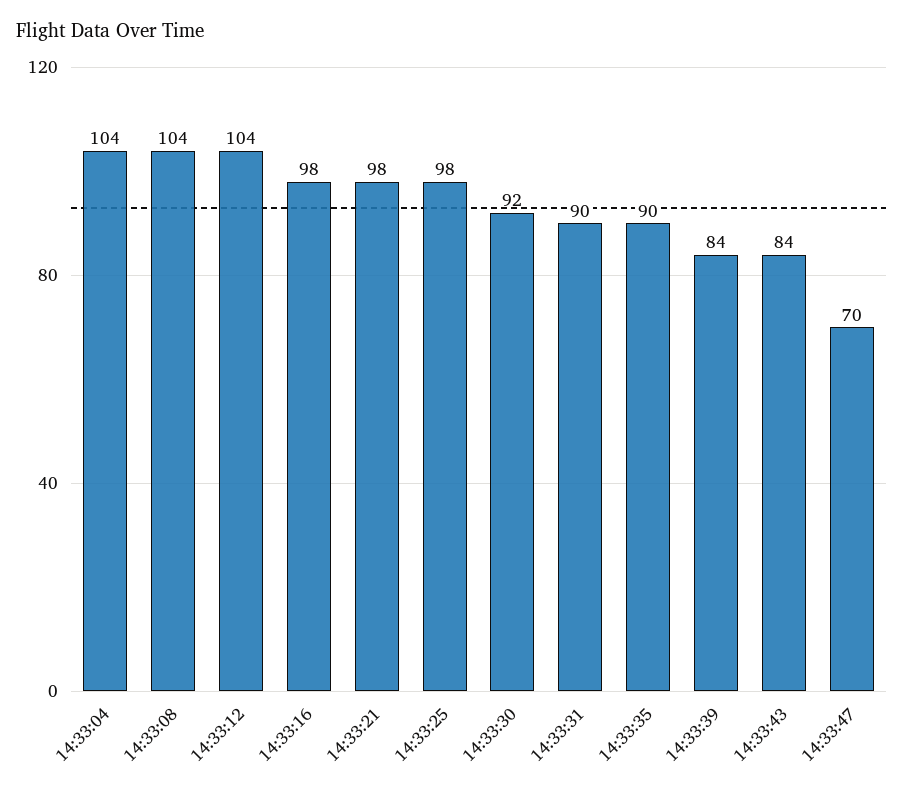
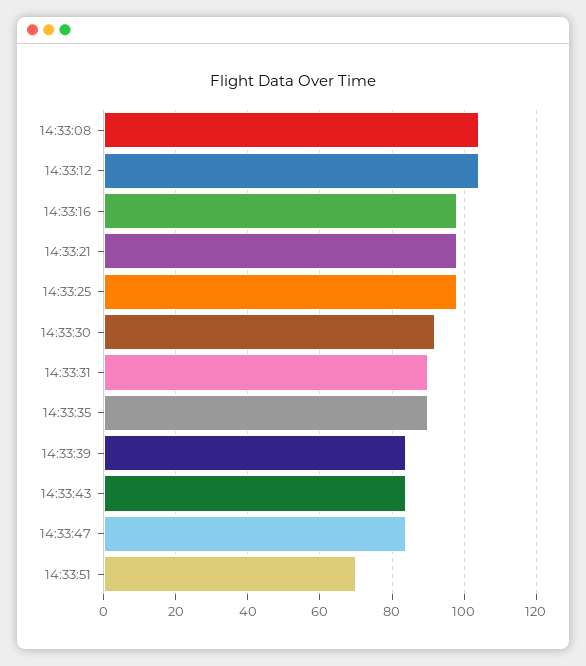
14:33:04: 104 -> none
14:33:47: 70 -> 85
14:33:51: none -> 70

